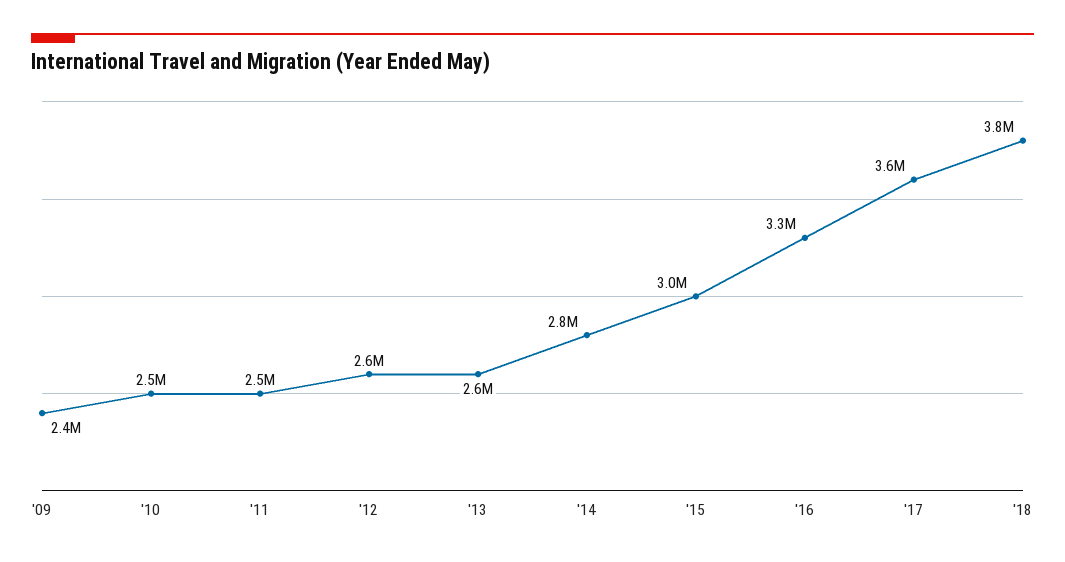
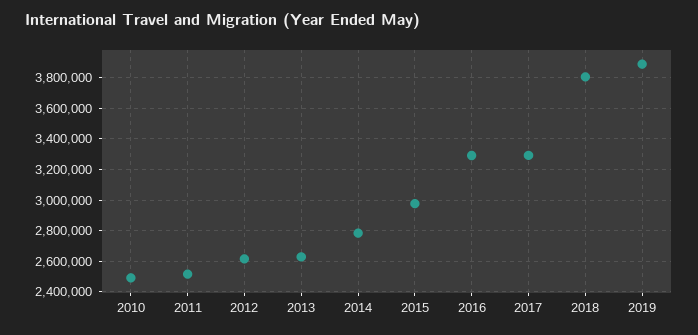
'09: 2400000 -> none
'17: 3600000 -> 3300000
2019: none -> 3900000

